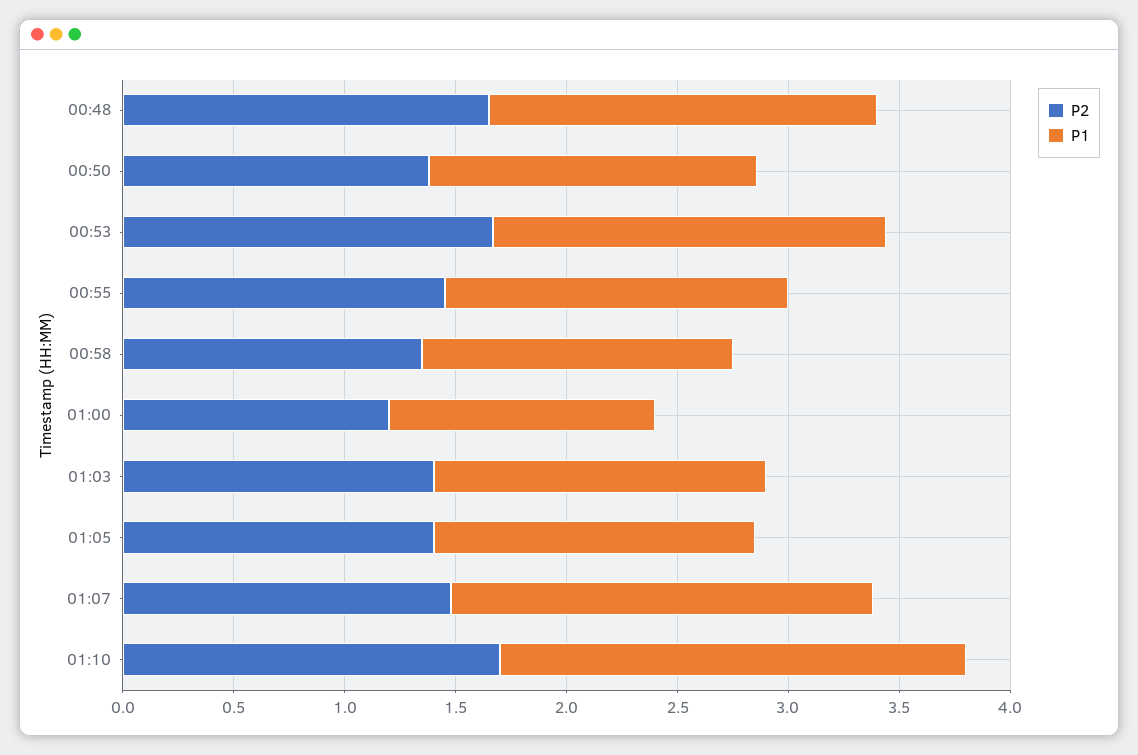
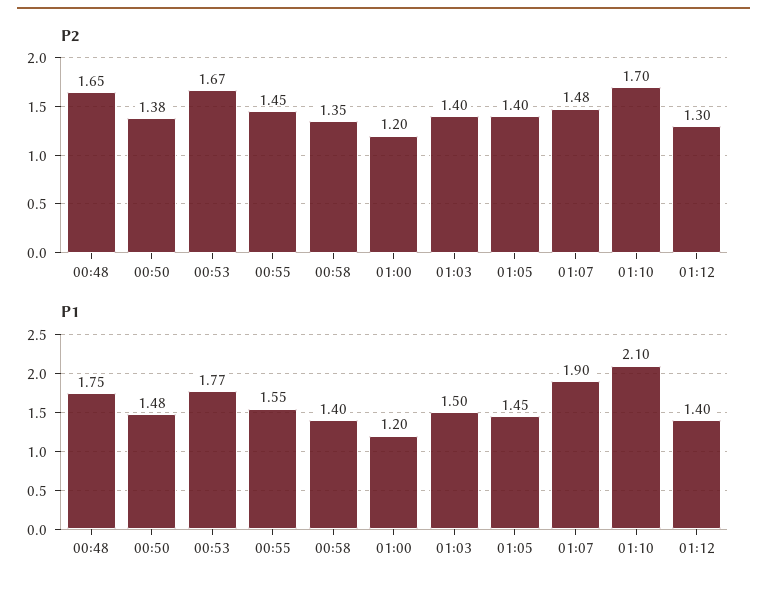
P2, 01:12: none -> 1.3
P1, 01:12: none -> 1.4

